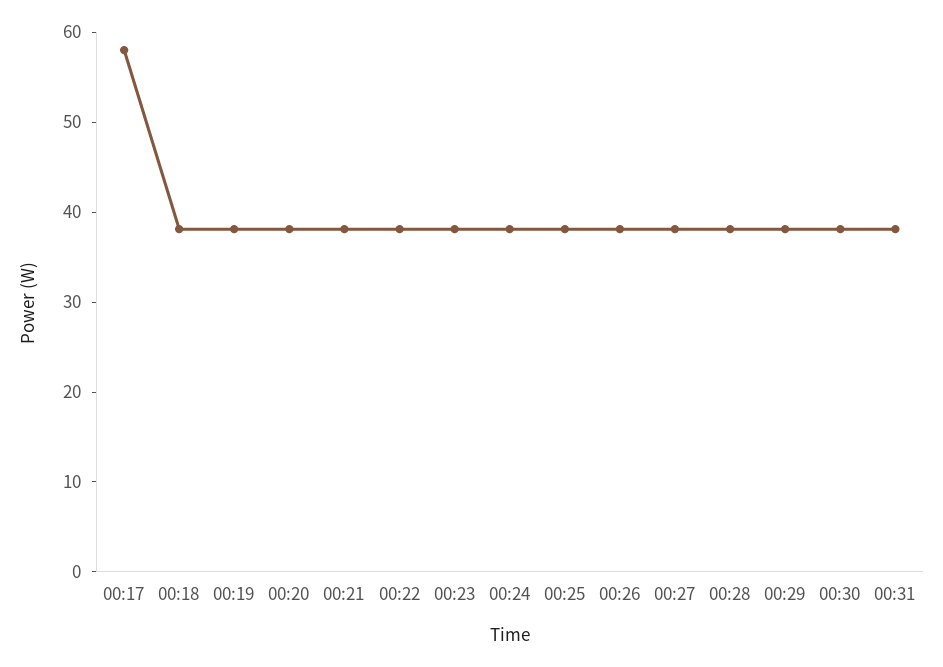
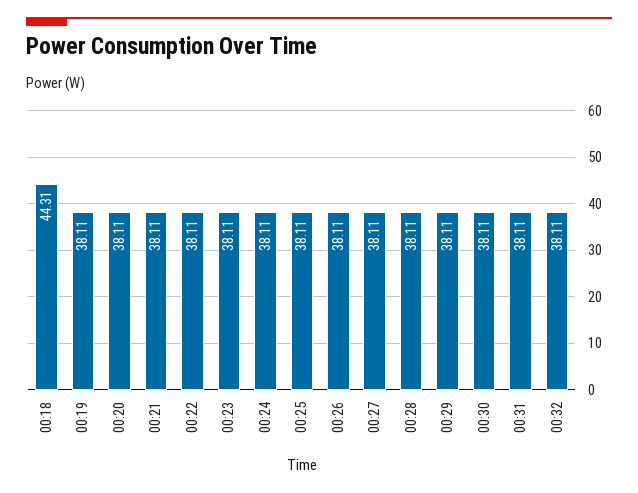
00:17: 58 -> none
00:18: 38 -> 44.31
00:32: none -> 38.11

